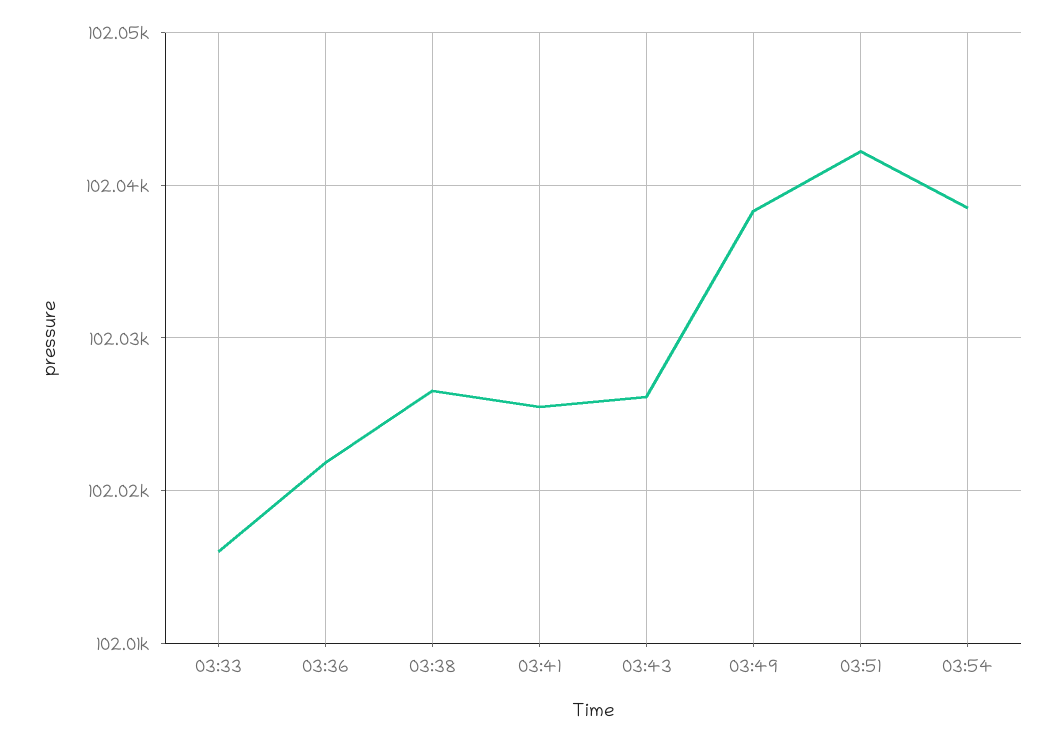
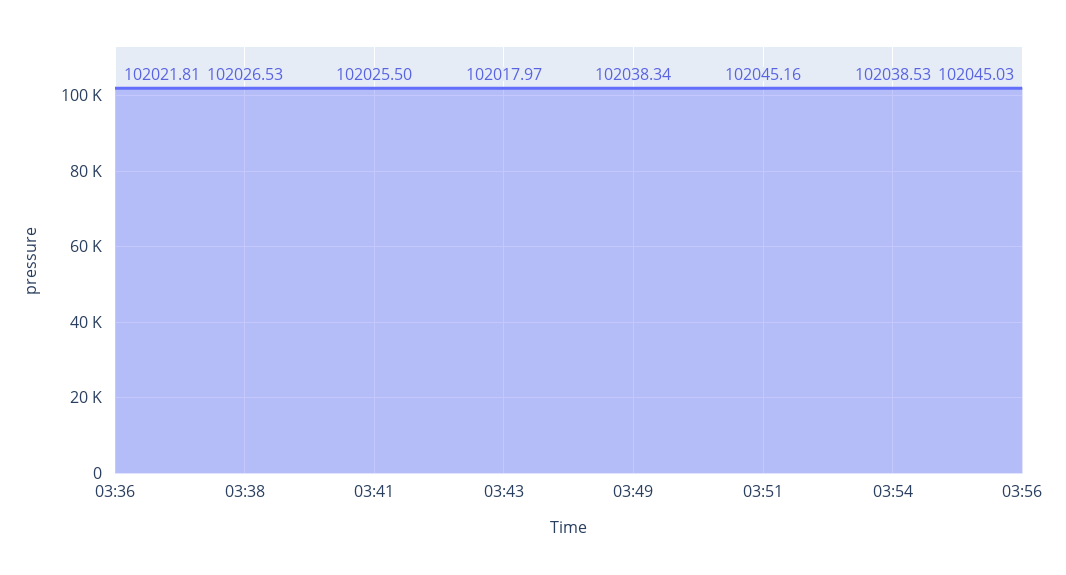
03:33: 102016 -> none
03:43: 102026 -> 102017.97
03:51: 102042 -> 102045.16
03:56: none -> 102045.03

